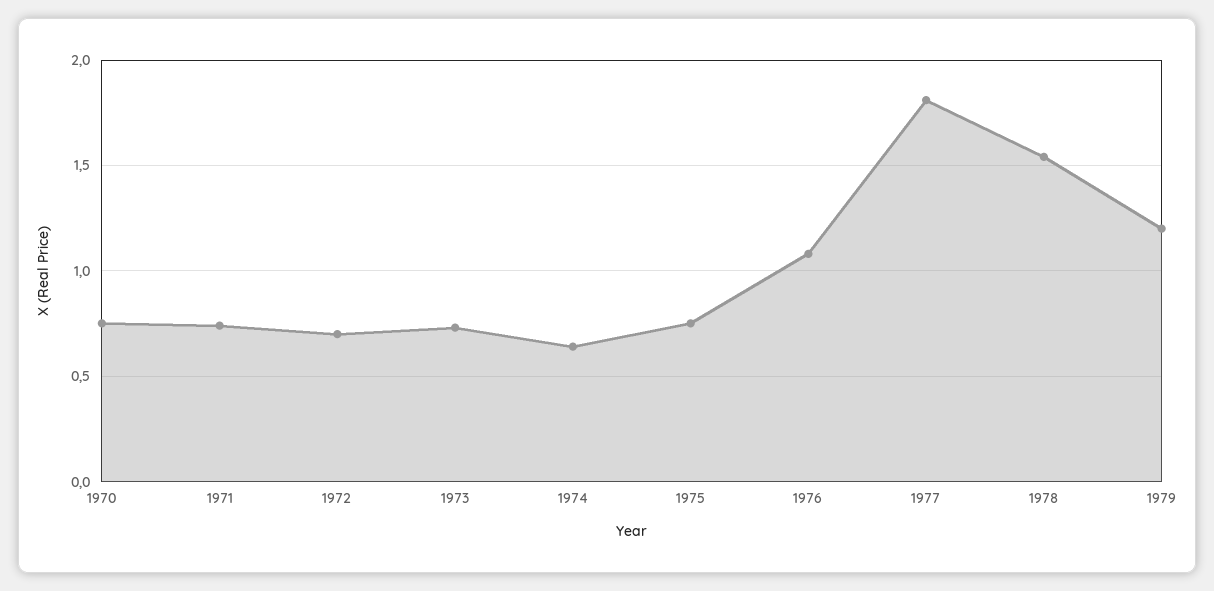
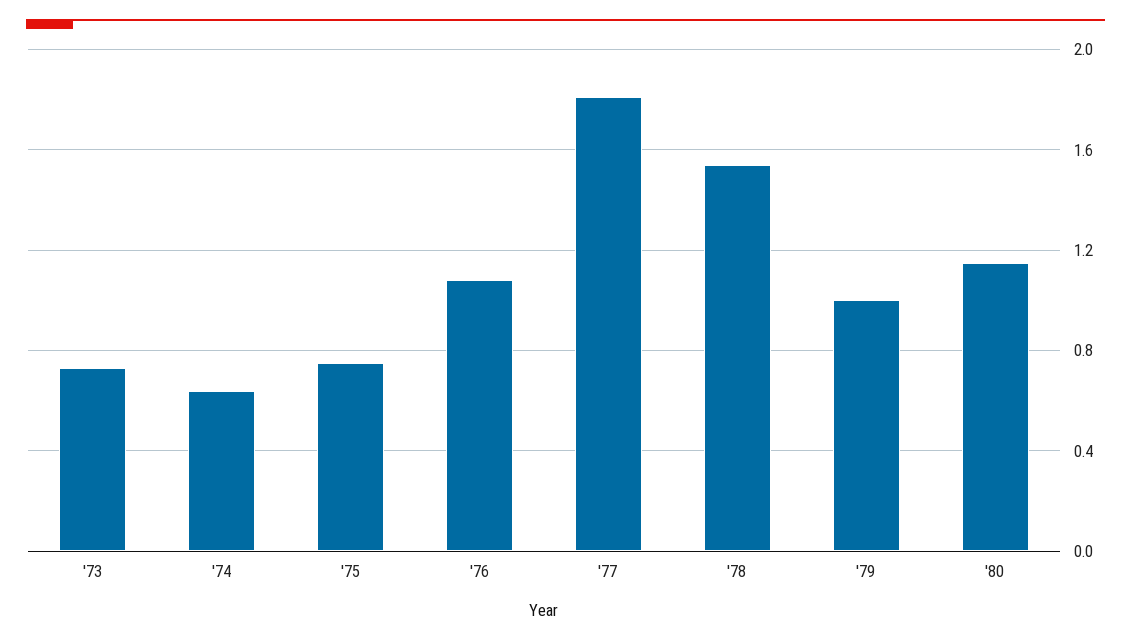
1970: 0.75 -> none
1971: 0.75 -> none
1972: 0.7 -> none
1979: 1.2 -> 1
'80: none -> 1.15

